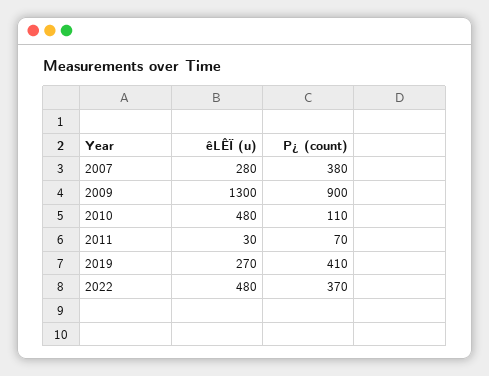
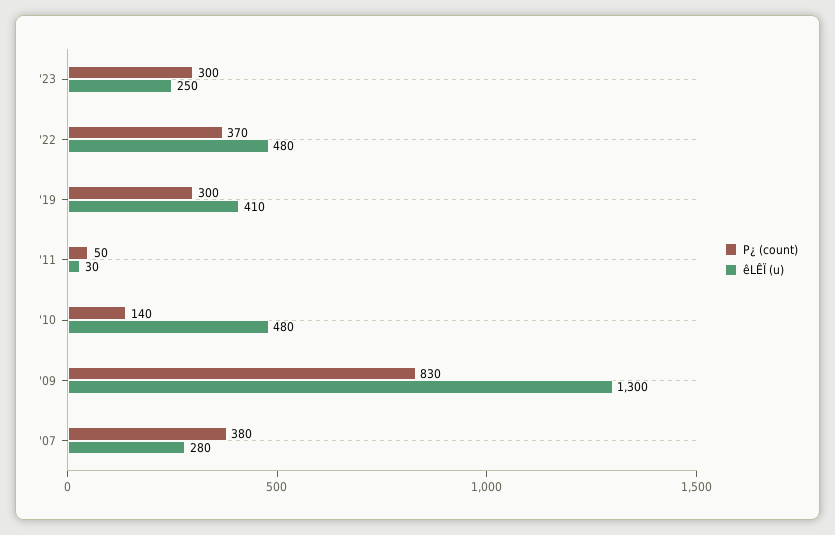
P¿ (count), 2009: 900 -> 830
P¿ (count), 2010: 110 -> 140
P¿ (count), 2011: 70 -> 50
êLÊÏ (u), 2019: 270 -> 410
P¿ (count), 2019: 410 -> 300
P¿ (count), '23: none -> 300
êLÊÏ (u), '23: none -> 250

